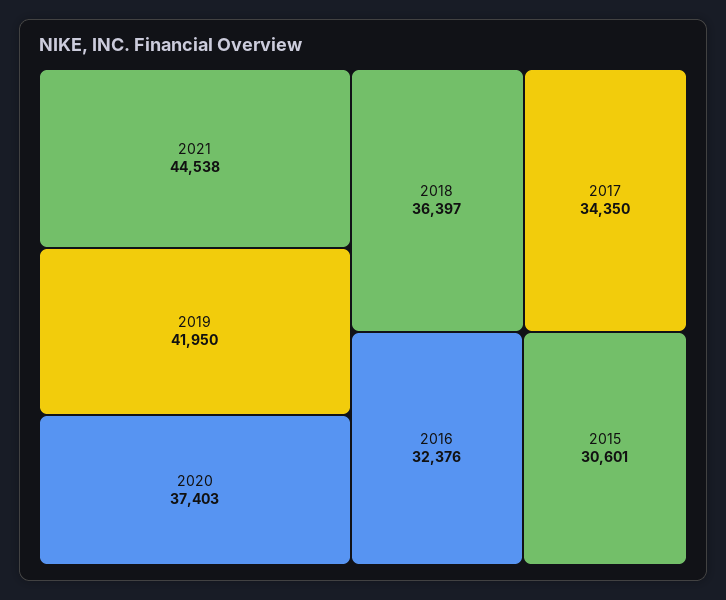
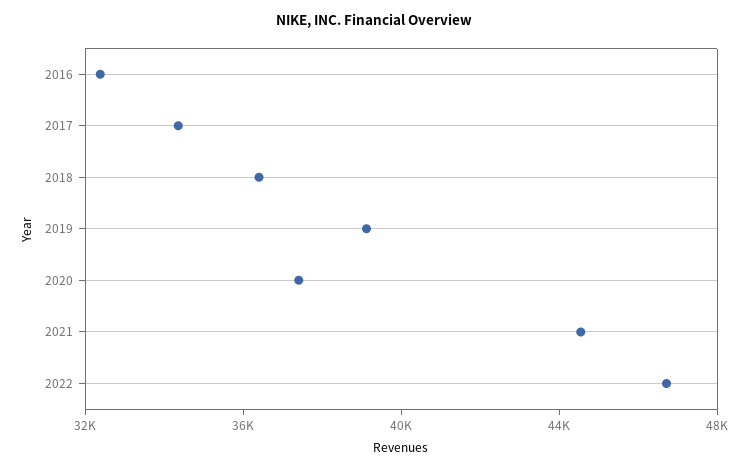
2019: 41950 -> 39000
2015: 30601 -> none
2022: none -> 47000

